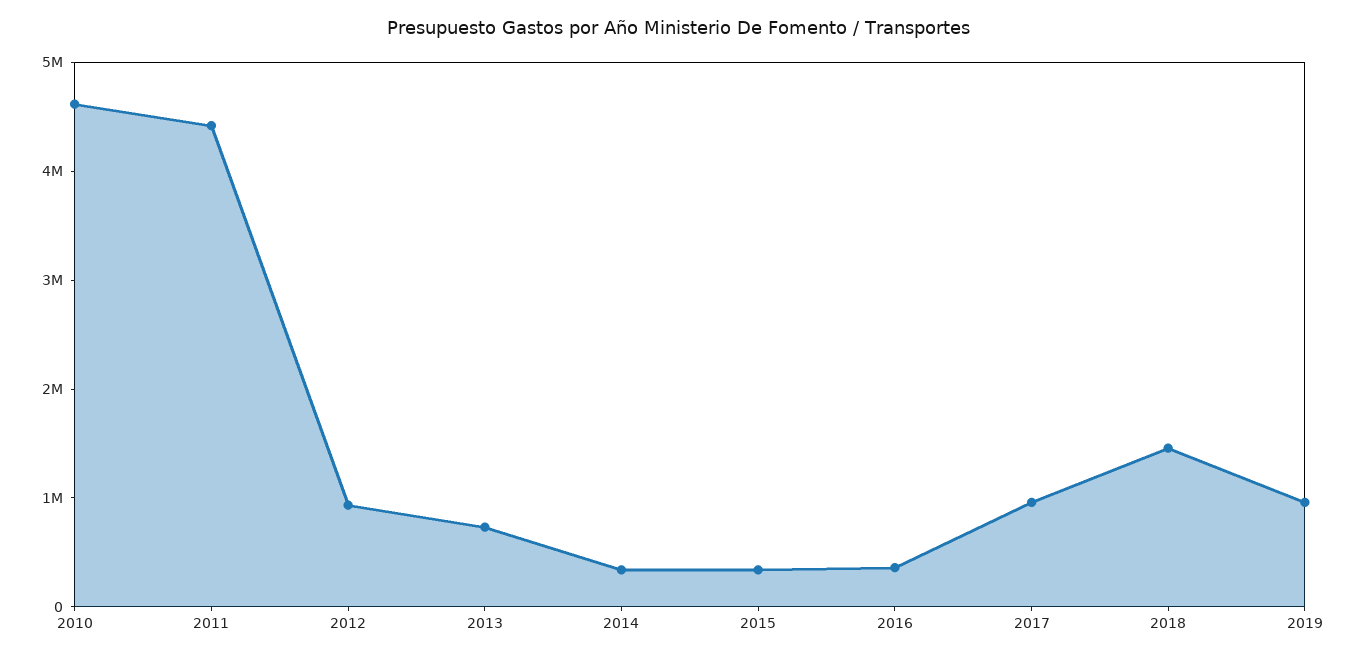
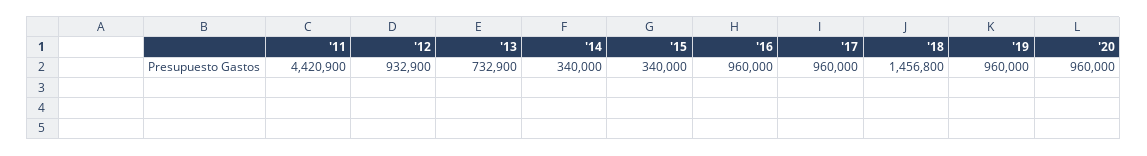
2010: 4600000 -> none
2016: 400000 -> 960000
'20: none -> 960000

